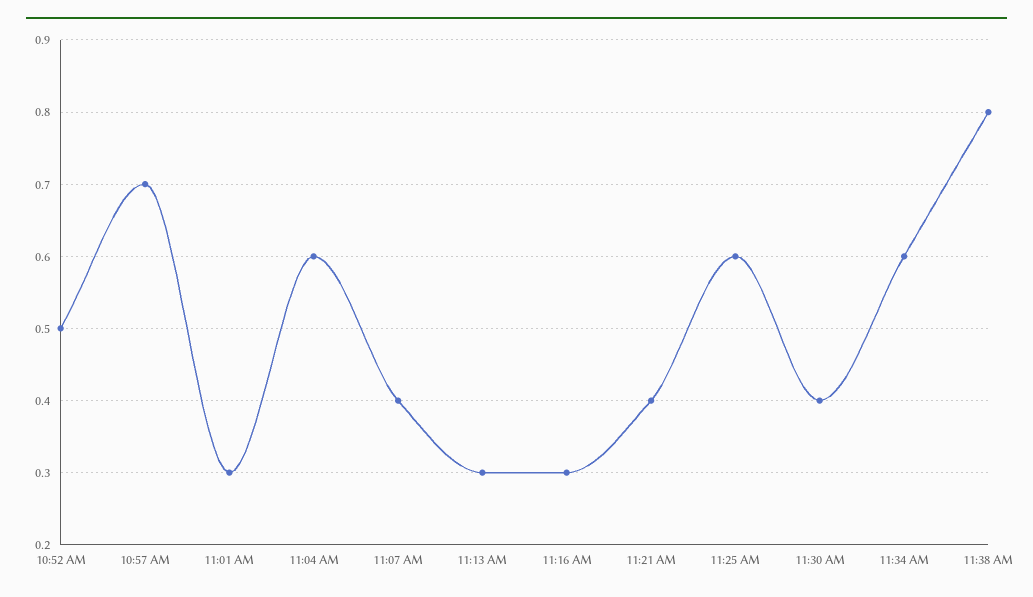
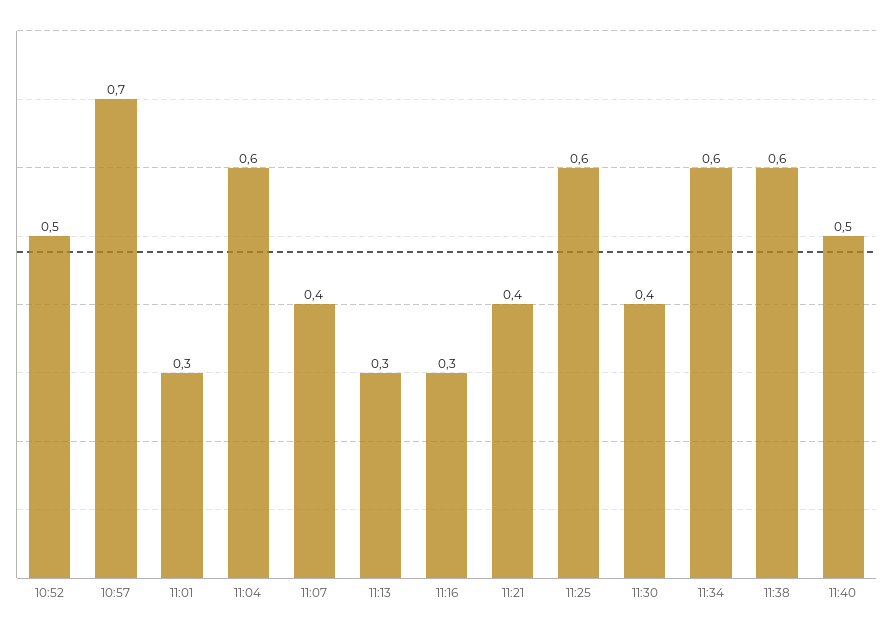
11:38 AM: 0.8 -> 0.6
11:40: none -> 0.5

